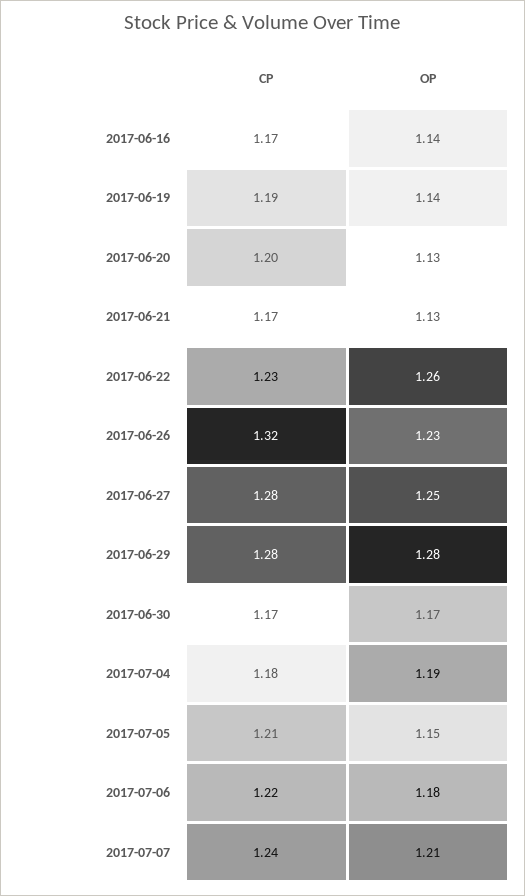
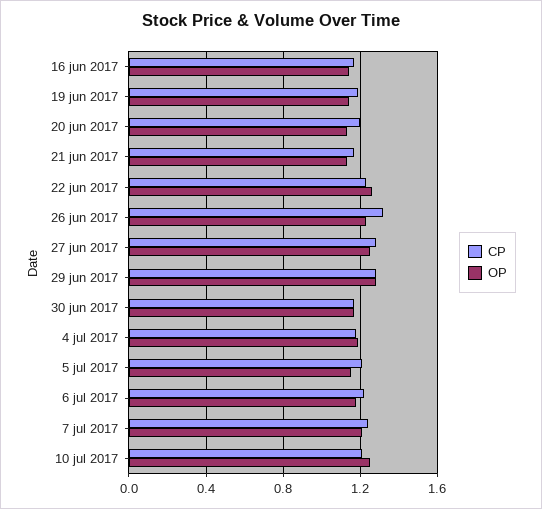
CP, 10 jul 2017: none -> 1.2
OP, 10 jul 2017: none -> 1.25

